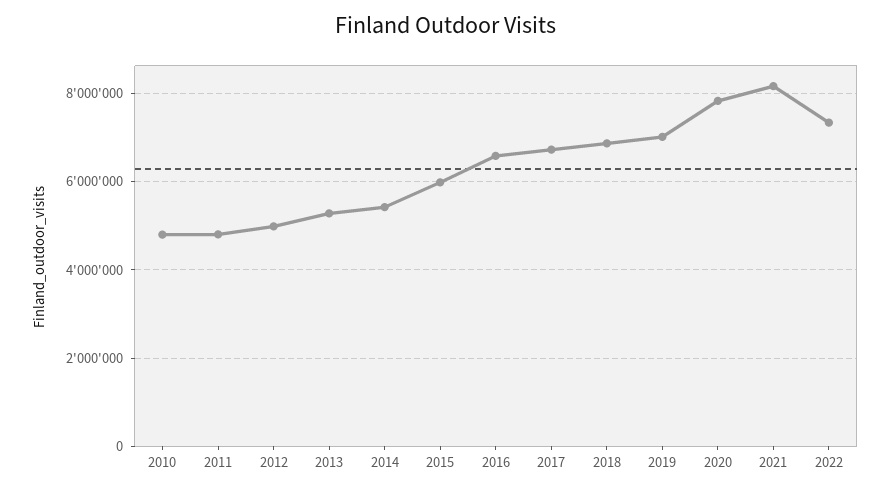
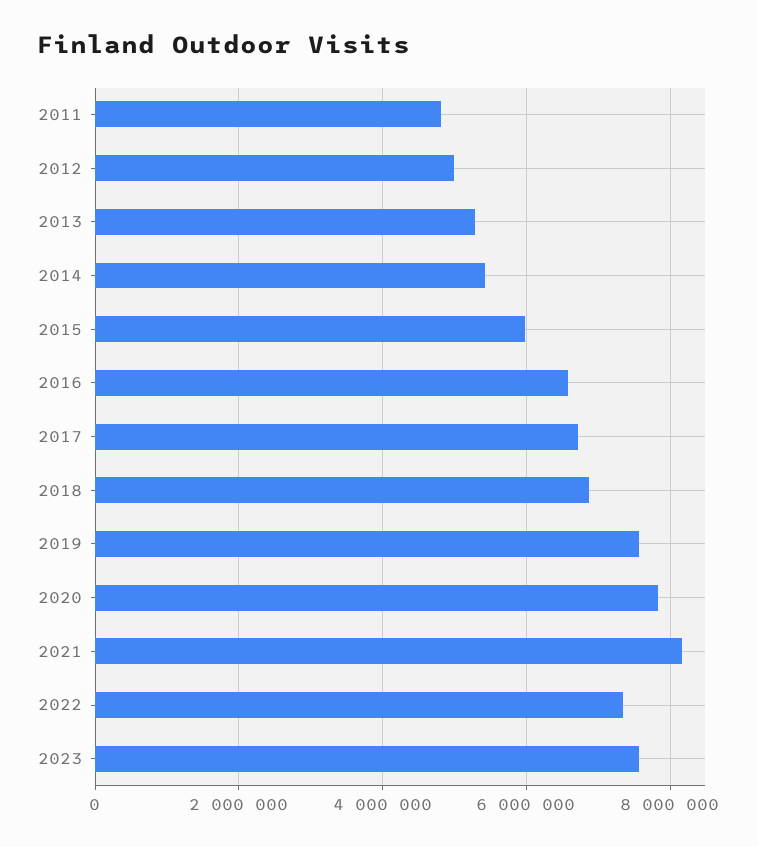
2010: 4800000 -> none
2019: 7000000 -> 7600000
2023: none -> 7600000

